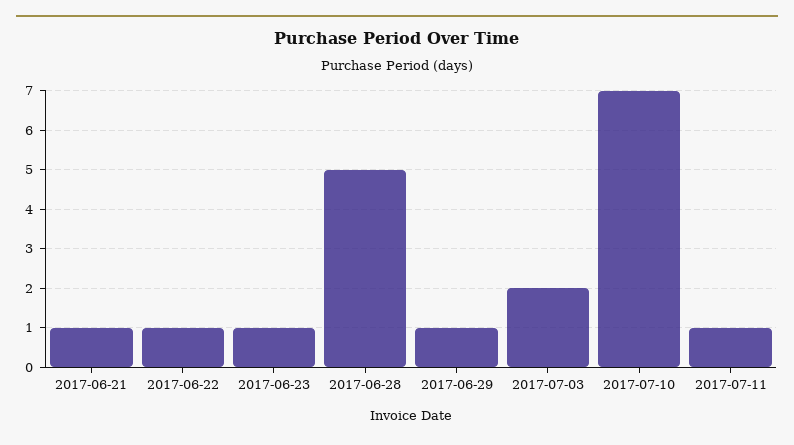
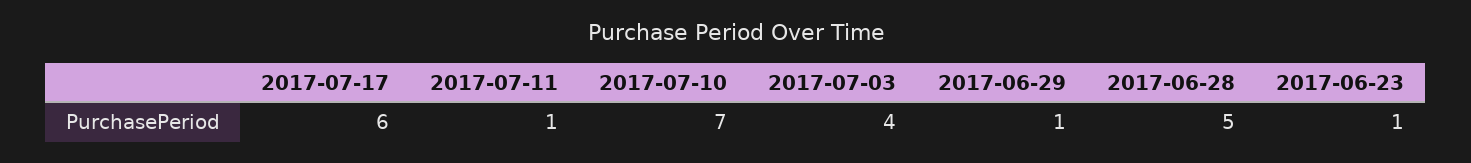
2017-06-21: 1 -> none
2017-06-22: 1 -> none
2017-07-03: 2 -> 4
2017-07-17: none -> 6

